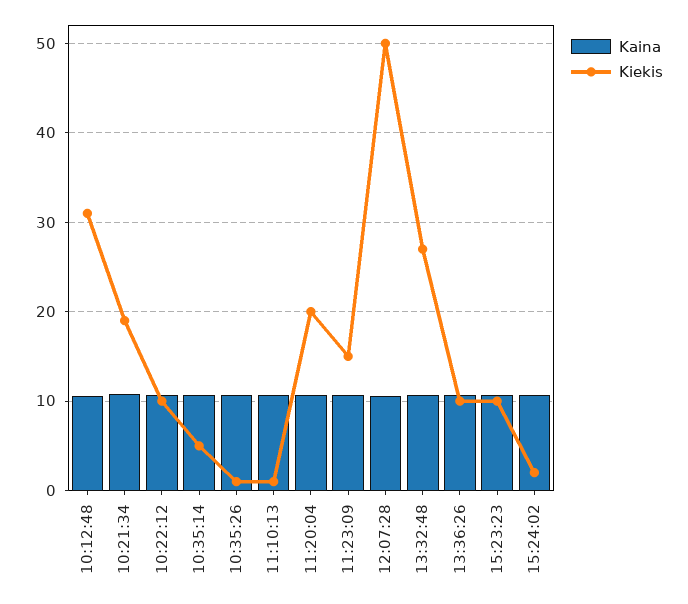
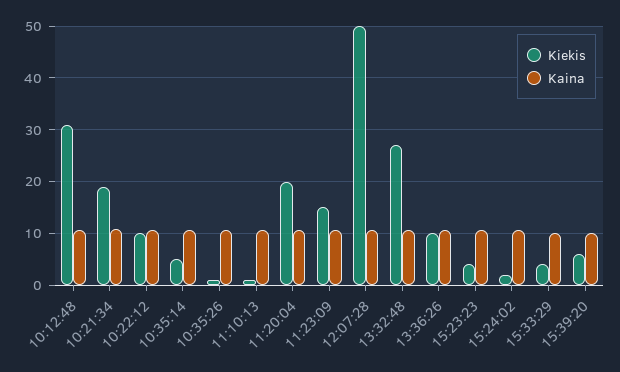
Kiekis, 15:23:23: 10 -> 4
Kiekis, 15:33:29: none -> 4
Kaina, 15:33:29: none -> 10
Kiekis, 15:39:20: none -> 6
Kaina, 15:39:20: none -> 10

